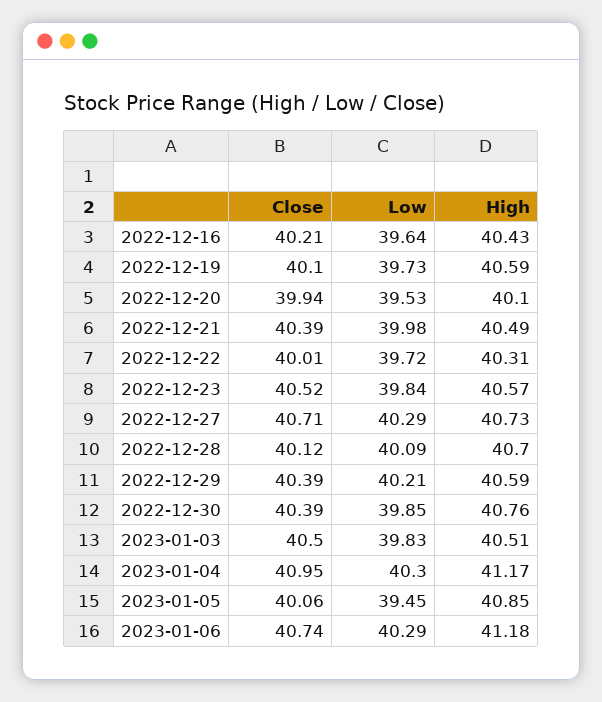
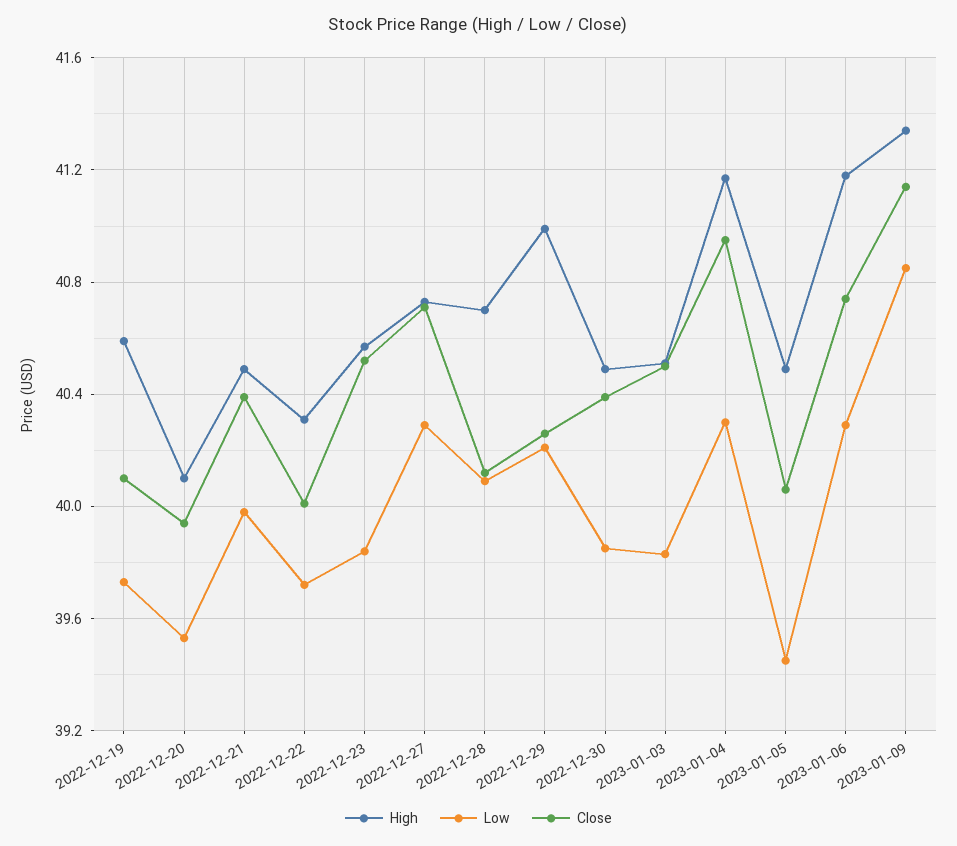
Close, 2022-12-16: 40.21 -> none
Low, 2022-12-16: 39.64 -> none
High, 2022-12-16: 40.43 -> none
Close, 2022-12-29: 40.39 -> 40.25
High, 2022-12-29: 40.59 -> 41
High, 2022-12-30: 40.76 -> 40.5
High, 2023-01-05: 40.85 -> 40.5
High, 2023-01-09: none -> 41.35
Low, 2023-01-09: none -> 40.85
Close, 2023-01-09: none -> 41.15

